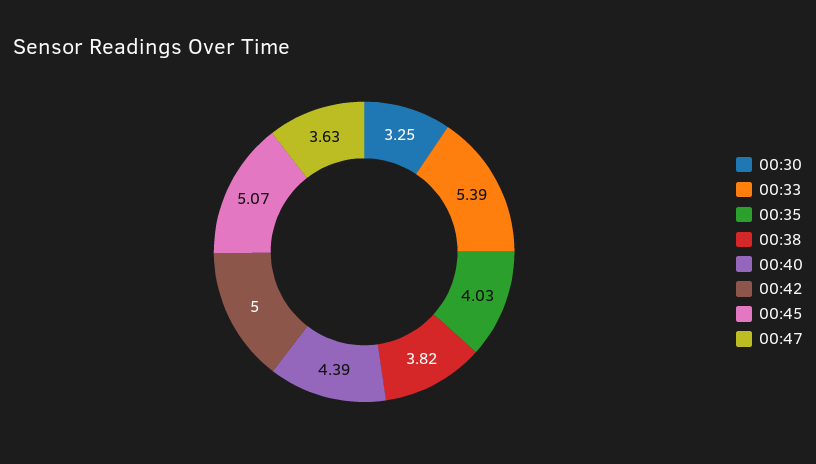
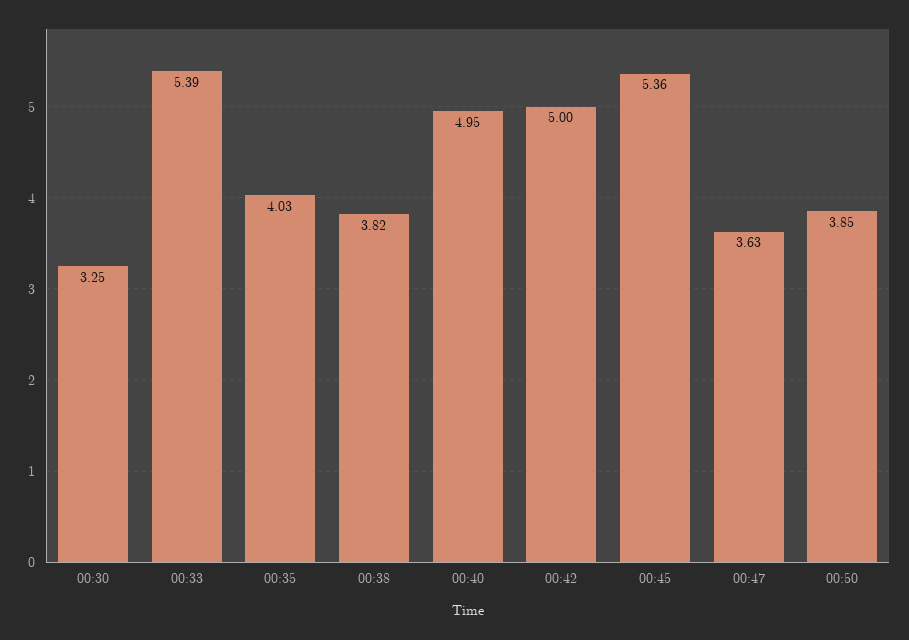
00:40: 4.39 -> 4.95
00:45: 5.07 -> 5.36
00:50: none -> 3.85

